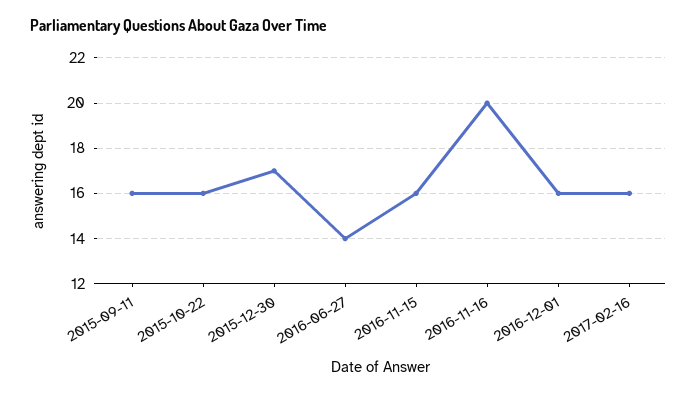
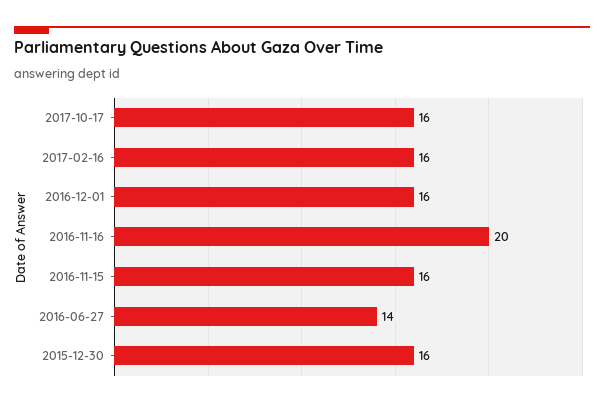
2015-09-11: 16 -> none
2015-10-22: 16 -> none
2015-12-30: 17 -> 16
2017-10-17: none -> 16

